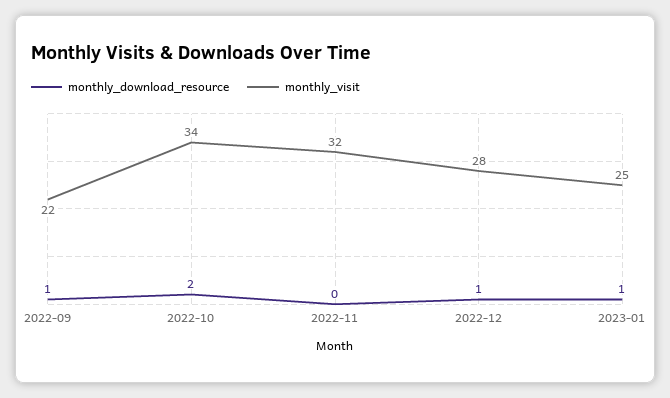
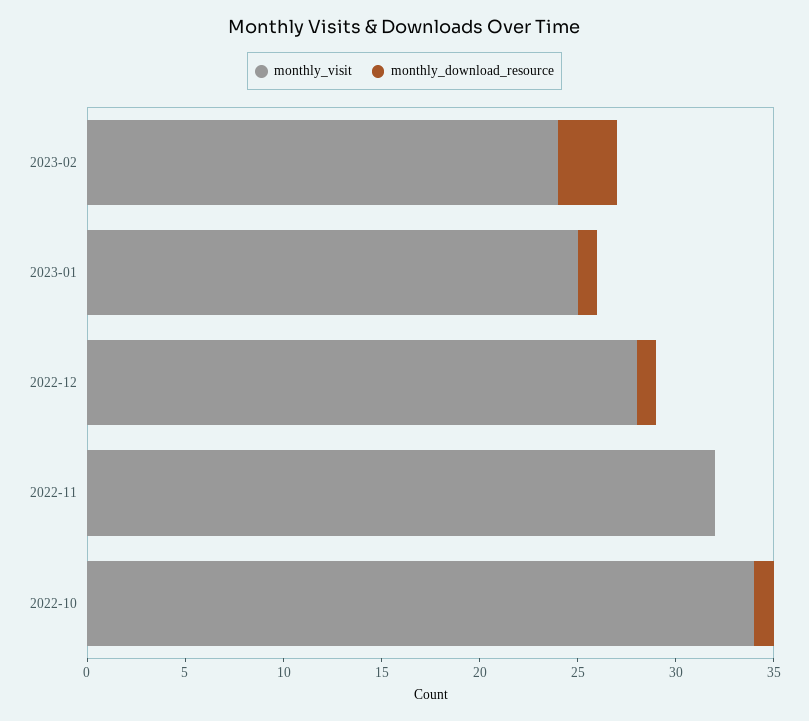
monthly_download_resource, 2022-09: 1 -> none
monthly_visit, 2022-09: 22 -> none
monthly_download_resource, 2022-10: 2 -> 1
monthly_visit, 2023-02: none -> 24
monthly_download_resource, 2023-02: none -> 3

